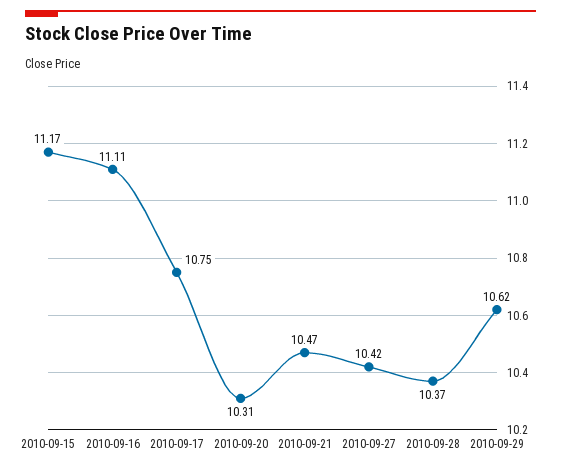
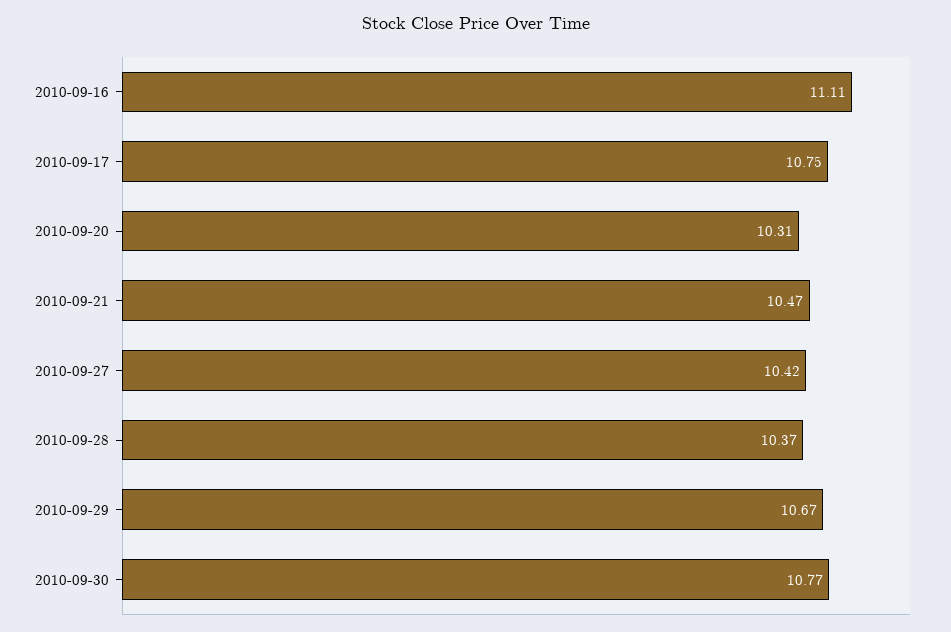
2010-09-15: 11.17 -> none
2010-09-29: 10.62 -> 10.67
2010-09-30: none -> 10.77

